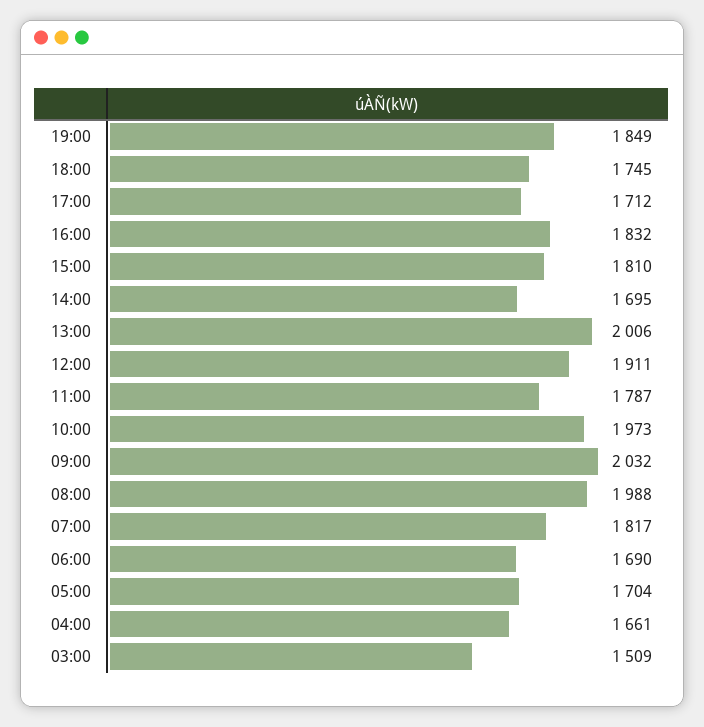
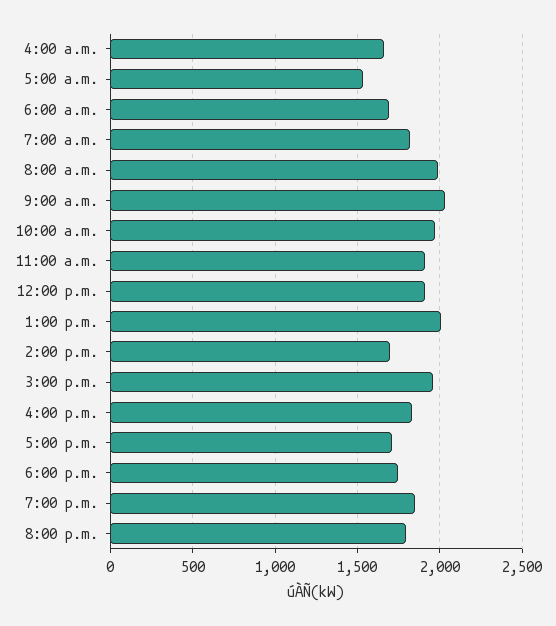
15:00: 1810 -> 1950
11:00: 1787 -> 1900
05:00: 1704 -> 1550
03:00: 1509 -> none
8:00 p.m.: none -> 1800

